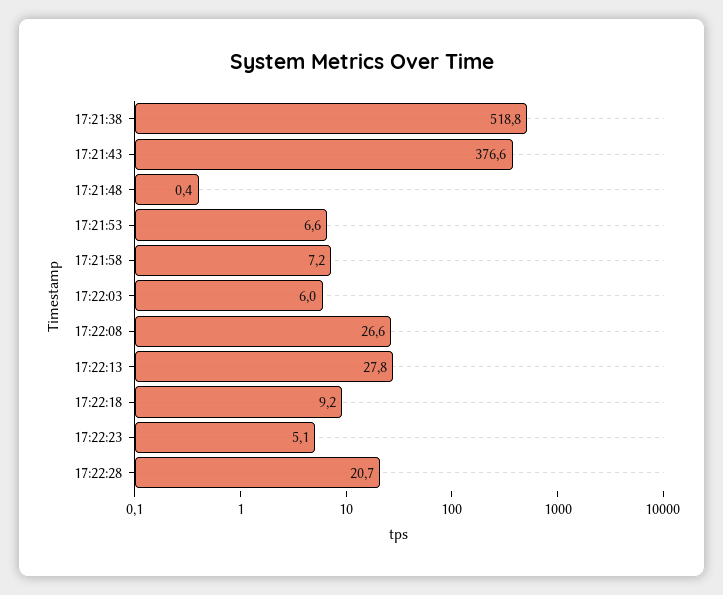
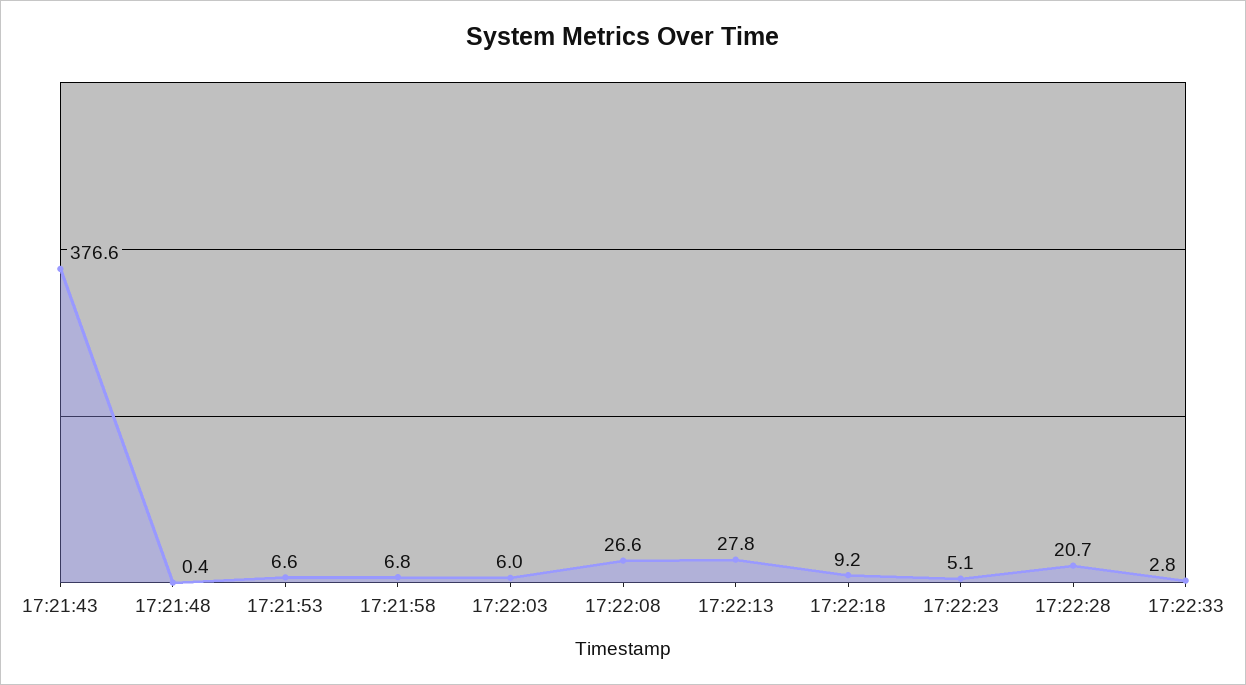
17:21:38: 518.8 -> none
17:21:58: 7.2 -> 6.8
17:22:33: none -> 2.8

